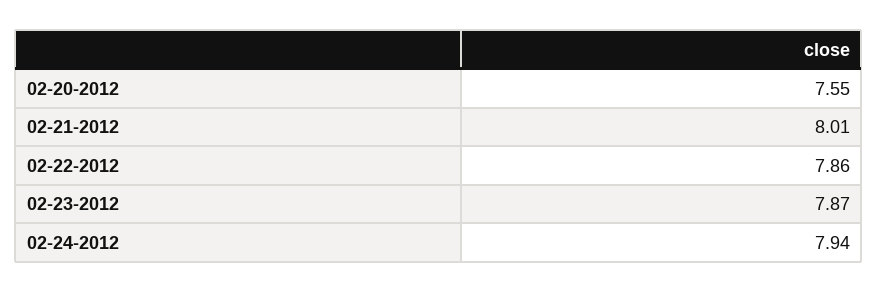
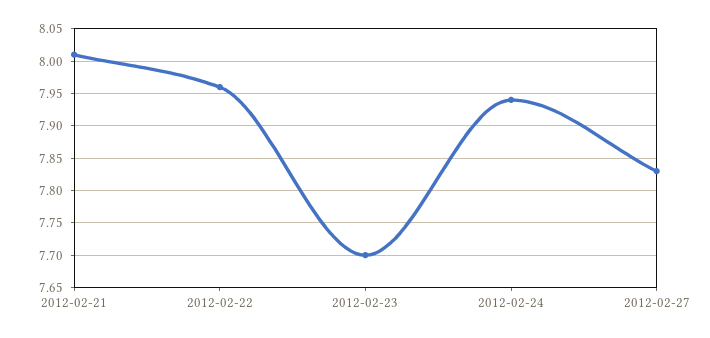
02-20-2012: 7.55 -> none
02-22-2012: 7.86 -> 7.96
02-23-2012: 7.87 -> 7.7
2012-02-27: none -> 7.83

